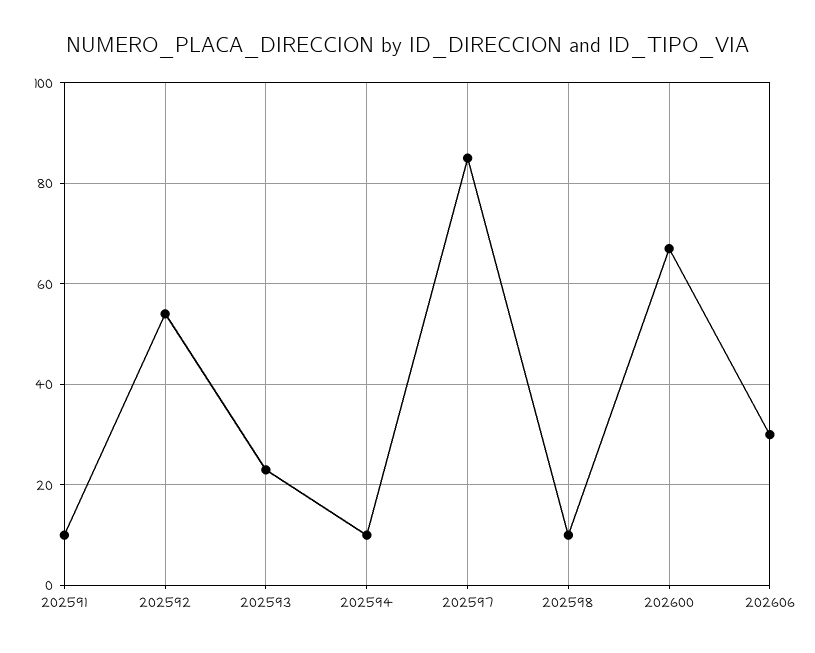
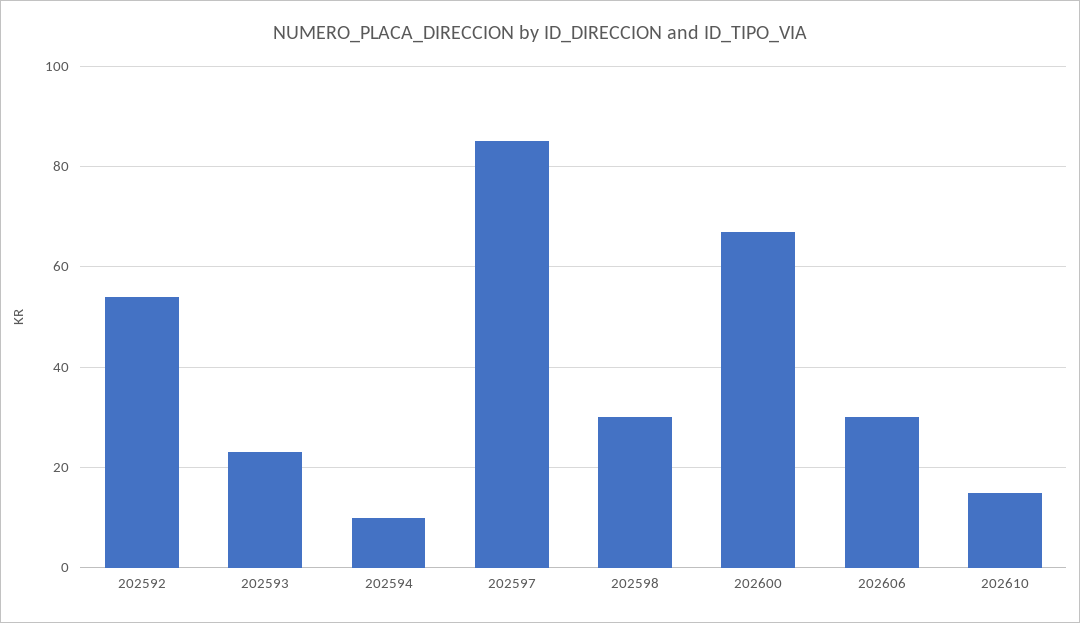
202591: 10 -> none
202598: 10 -> 30
202610: none -> 15

